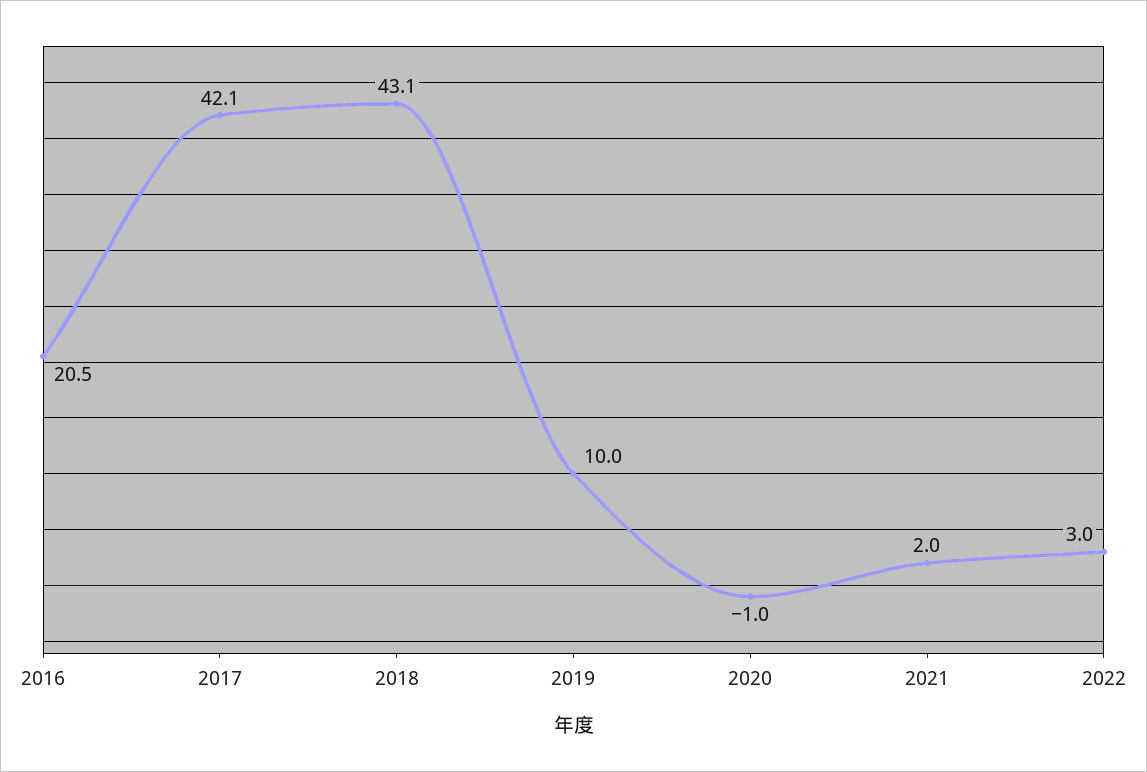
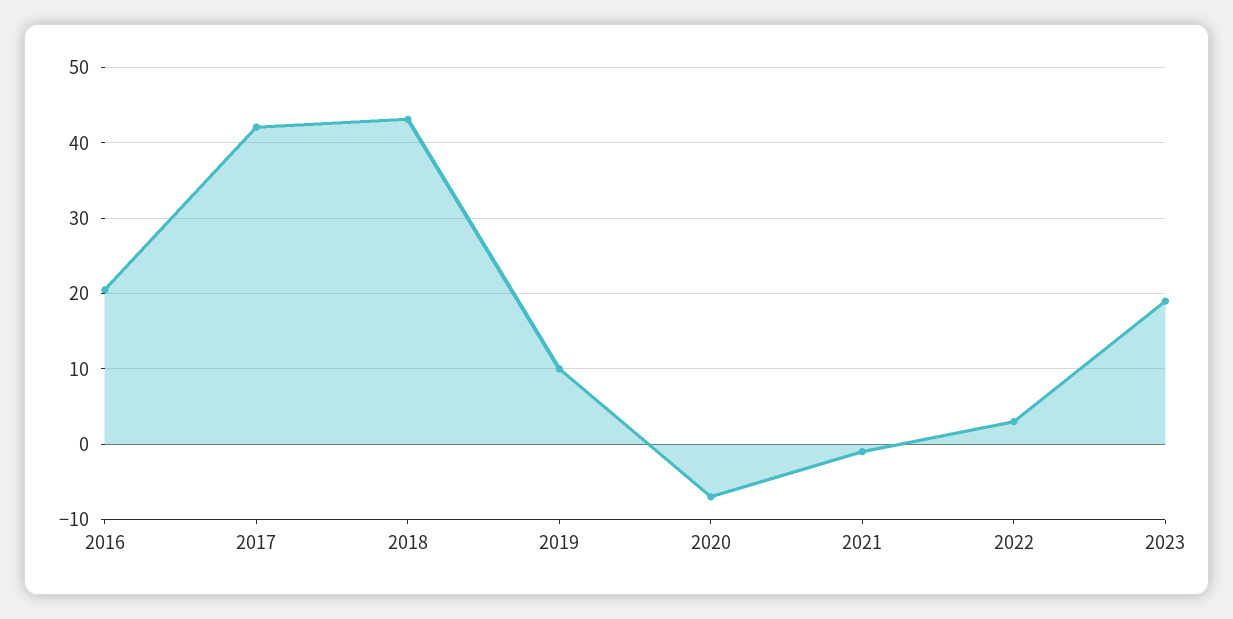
2020: -1 -> -7
2021: 2 -> -1
2023: none -> 19

